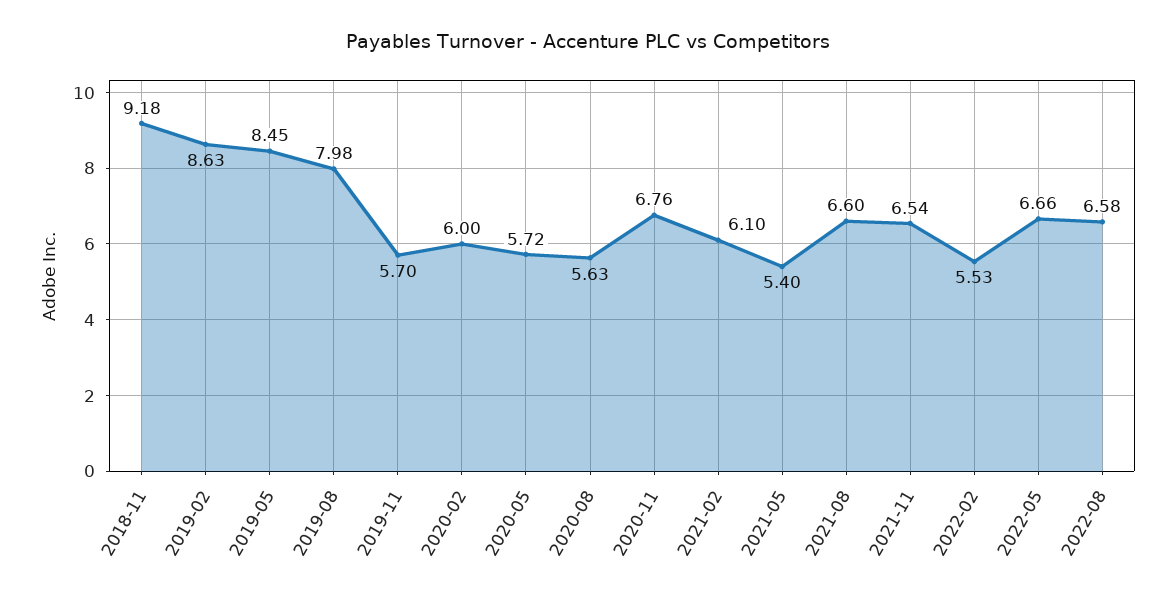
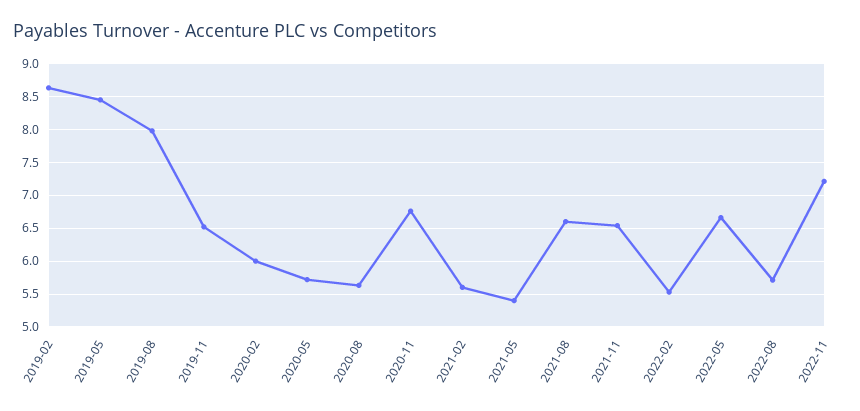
2018-11: 9.18 -> none
2019-11: 5.7 -> 6.5
2021-02: 6.1 -> 5.6
2022-08: 6.58 -> 5.7
2022-11: none -> 7.2

